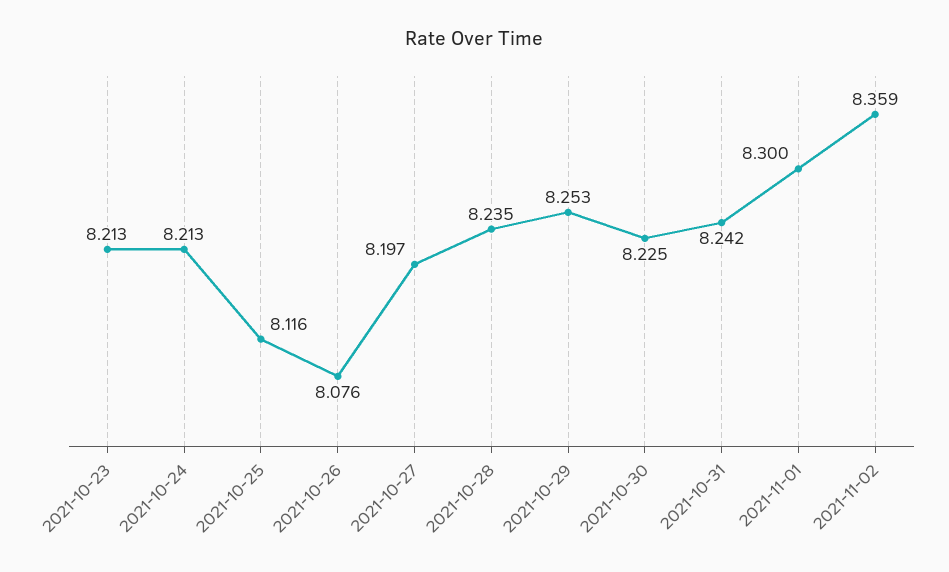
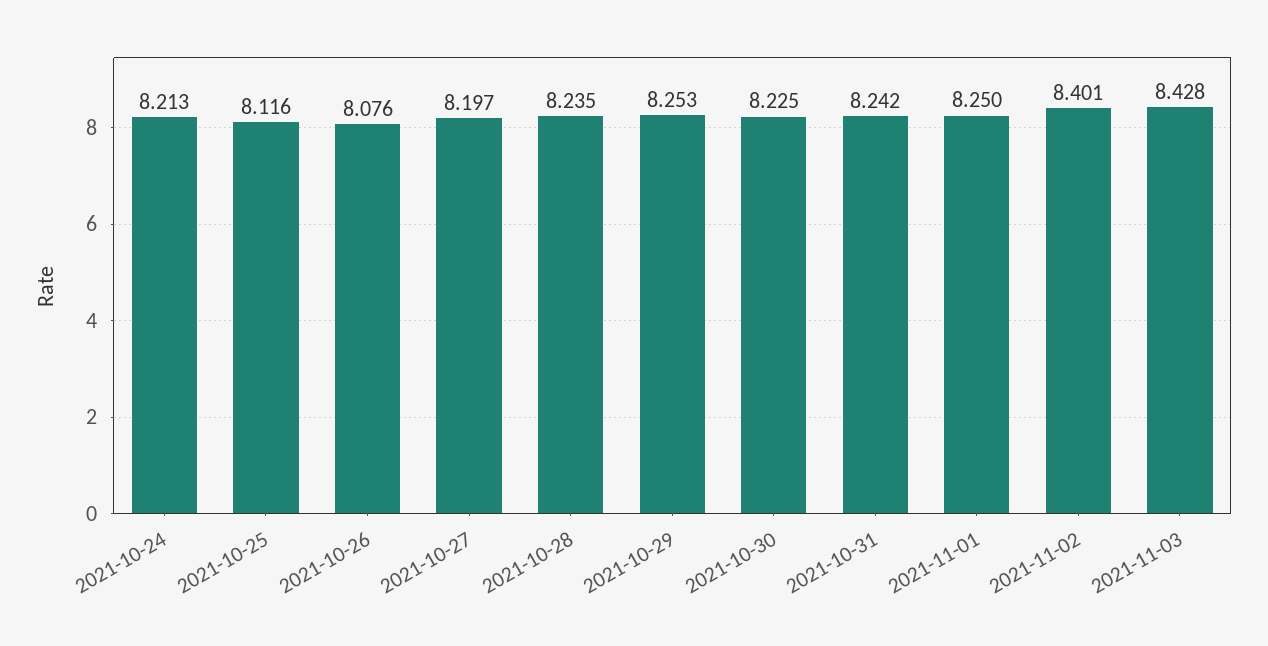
2021-10-23: 8.213 -> none
2021-11-01: 8.3 -> 8.25
2021-11-02: 8.359 -> 8.401
2021-11-03: none -> 8.428

